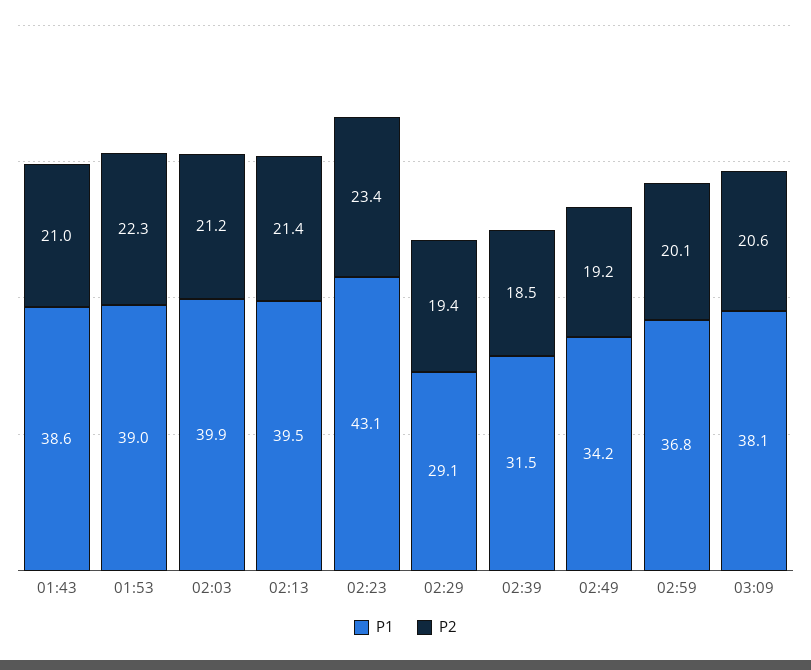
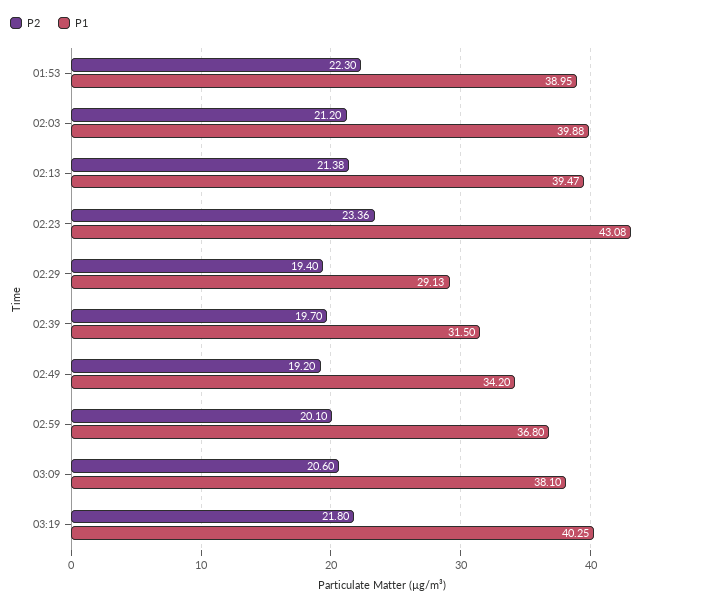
P1, 01:43: 38.6 -> none
P2, 01:43: 21 -> none
P2, 02:39: 18.5 -> 19.7
P2, 03:19: none -> 21.8
P1, 03:19: none -> 40.25

